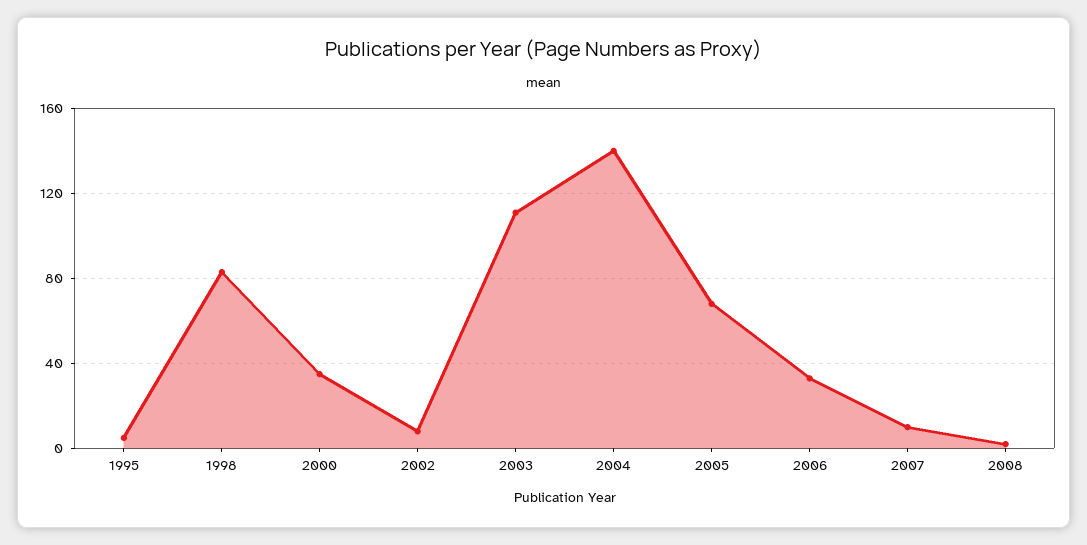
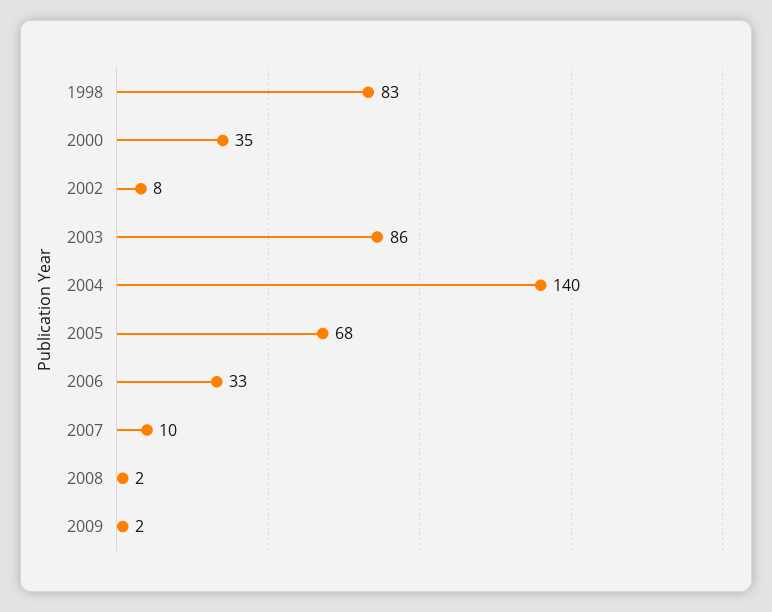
1995: 5 -> none
2003: 110 -> 86
2009: none -> 2

